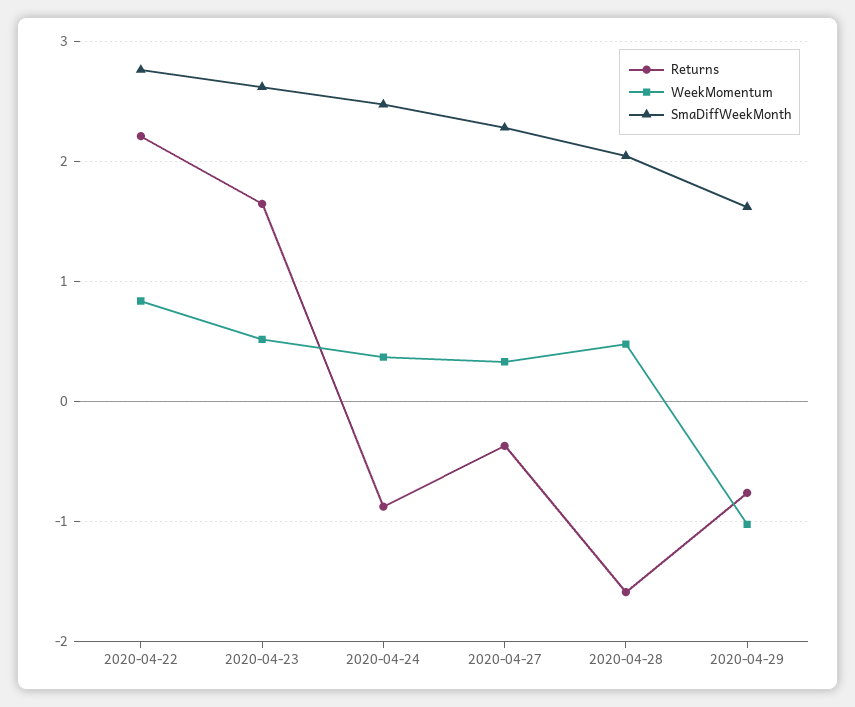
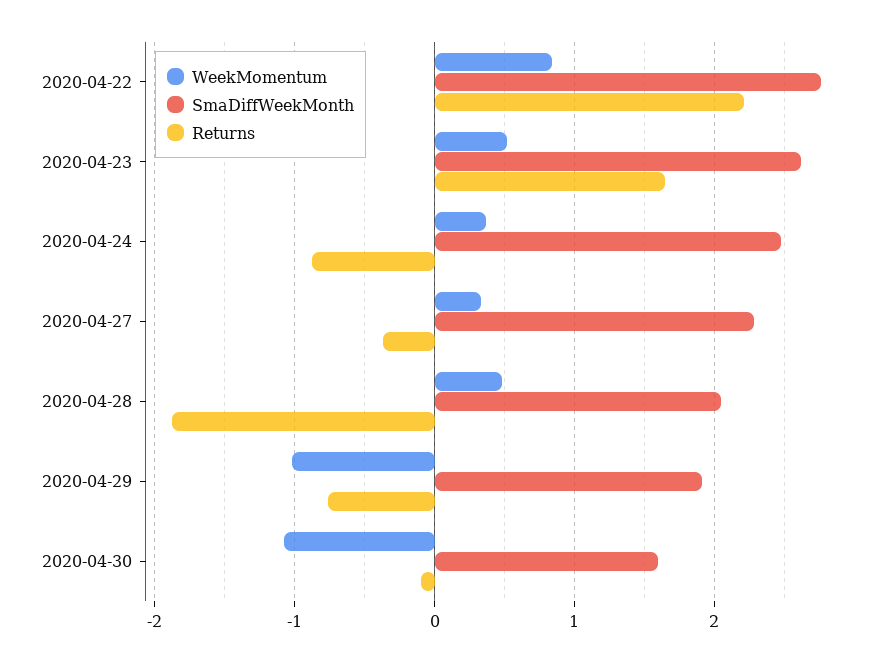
Returns, 2020-04-28: -1.6 -> -1.9
SmaDiffWeekMonth, 2020-04-29: 1.6 -> 1.9
WeekMomentum, 2020-04-30: none -> -1.1
SmaDiffWeekMonth, 2020-04-30: none -> 1.6
Returns, 2020-04-30: none -> -0.1

